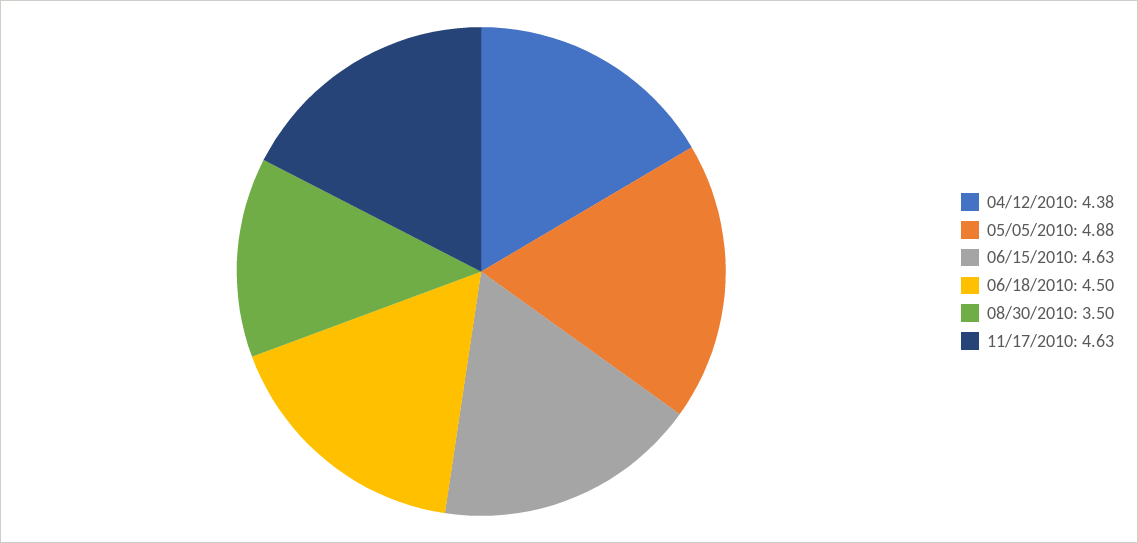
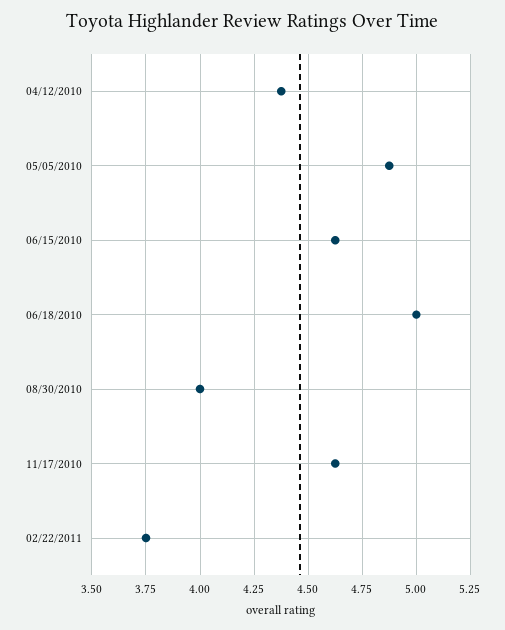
06/18/2010: 4.5 -> 5
08/30/2010: 3.5 -> 4
02/22/2011: none -> 3.75

